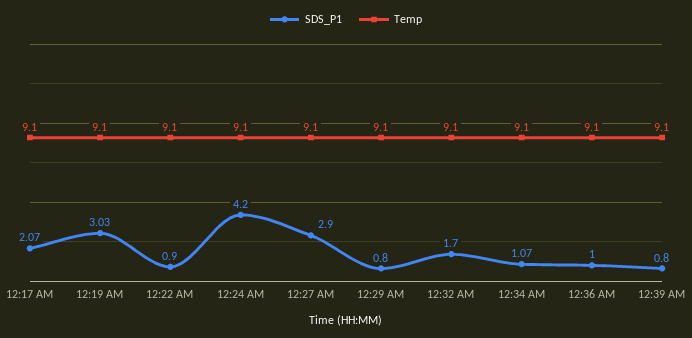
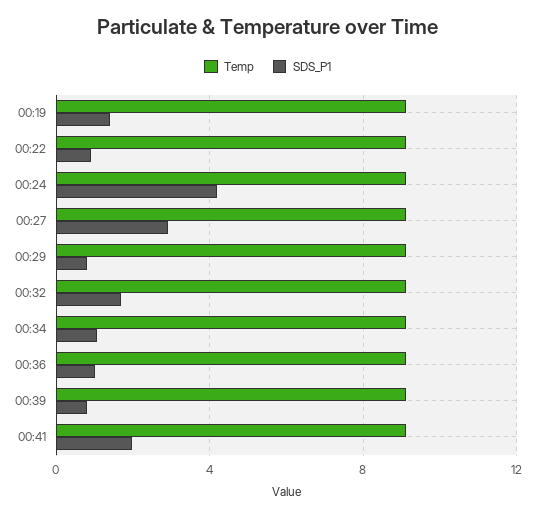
SDS_P1, 12:17 AM: 2.07 -> none
Temp, 12:17 AM: 9.1 -> none
SDS_P1, 12:19 AM: 3.03 -> 1.5
Temp, 00:41: none -> 9
SDS_P1, 00:41: none -> 2

